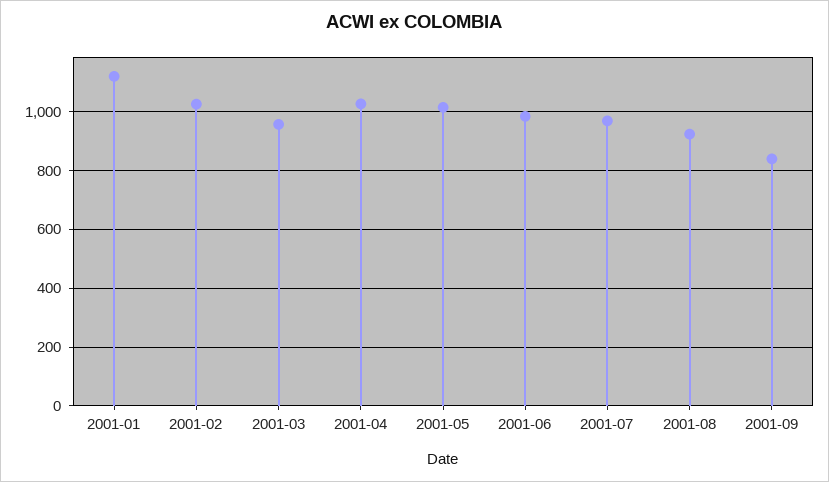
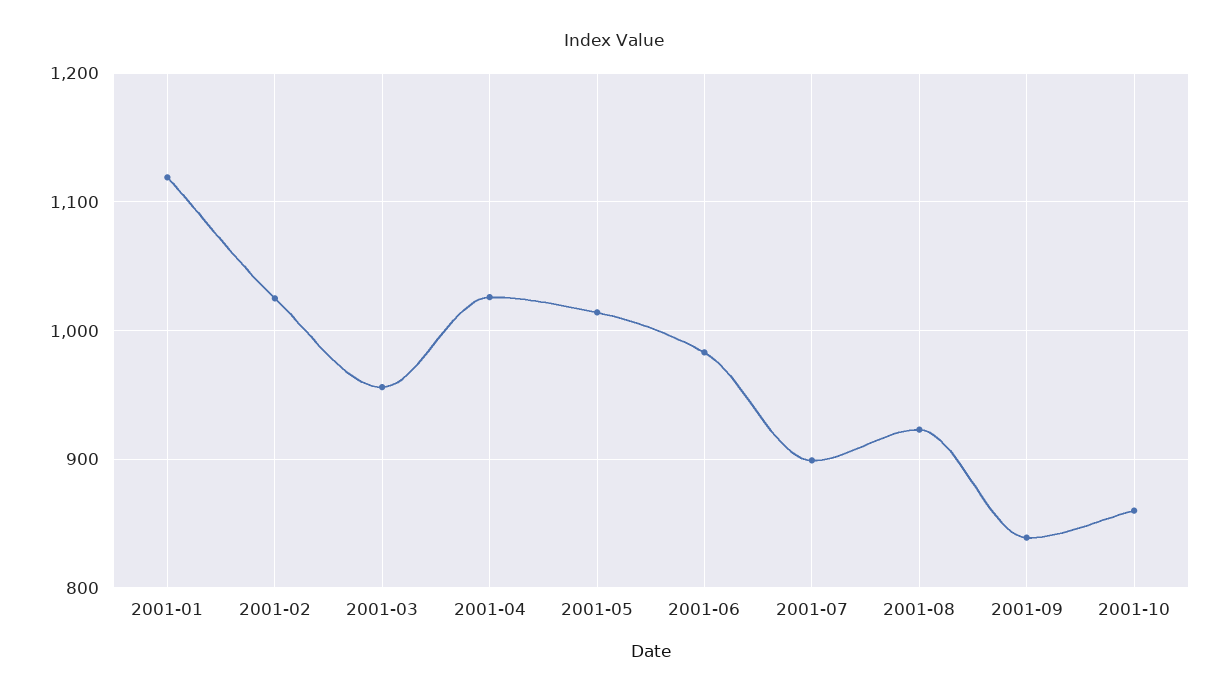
2001-07: 975 -> 900
2001-10: none -> 860

